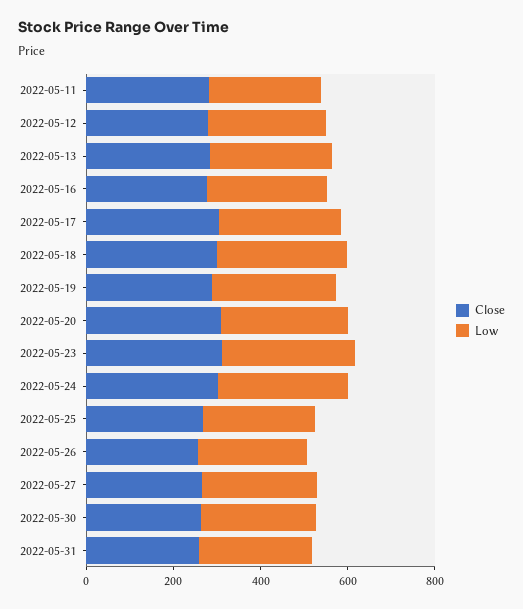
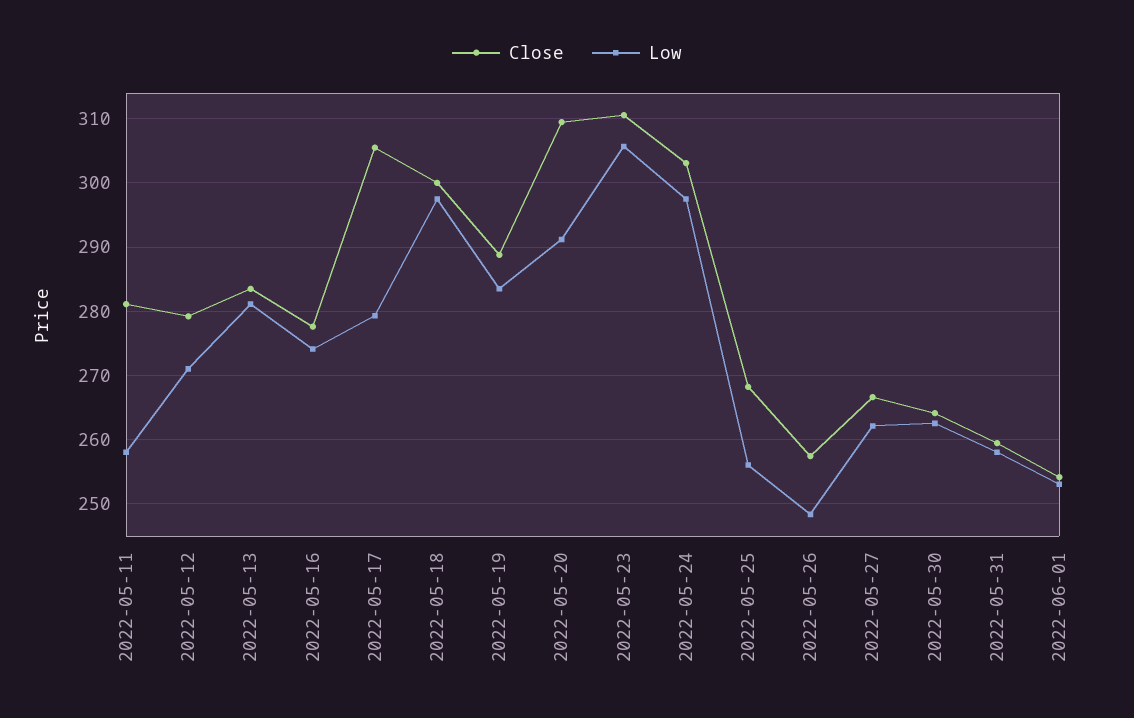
Close, 2022-06-01: none -> 254
Low, 2022-06-01: none -> 253

